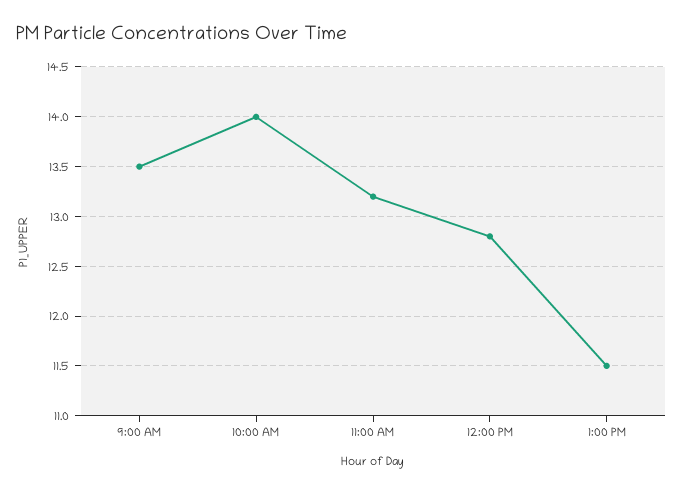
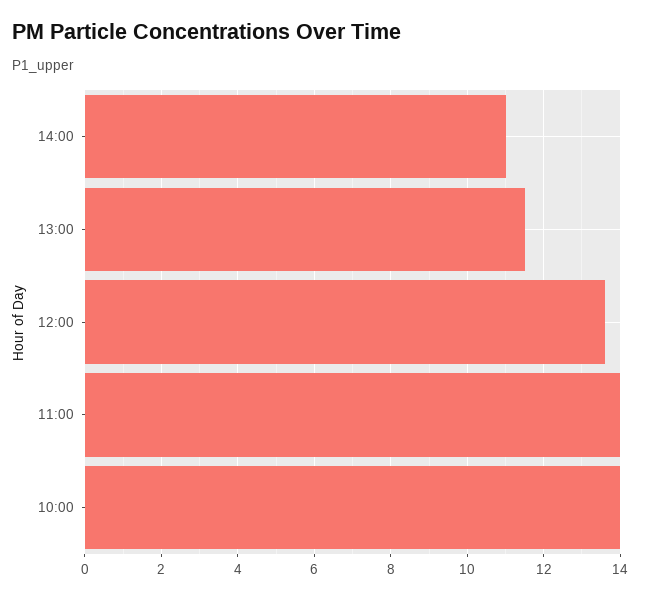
9:00 AM: 13.5 -> none
11:00 AM: 13.2 -> 14
12:00 PM: 12.8 -> 13.6
14:00: none -> 11

